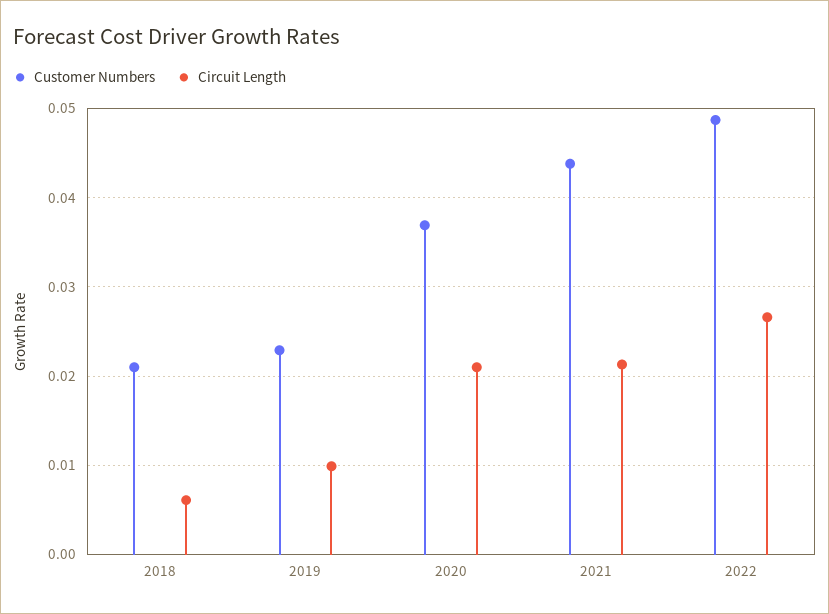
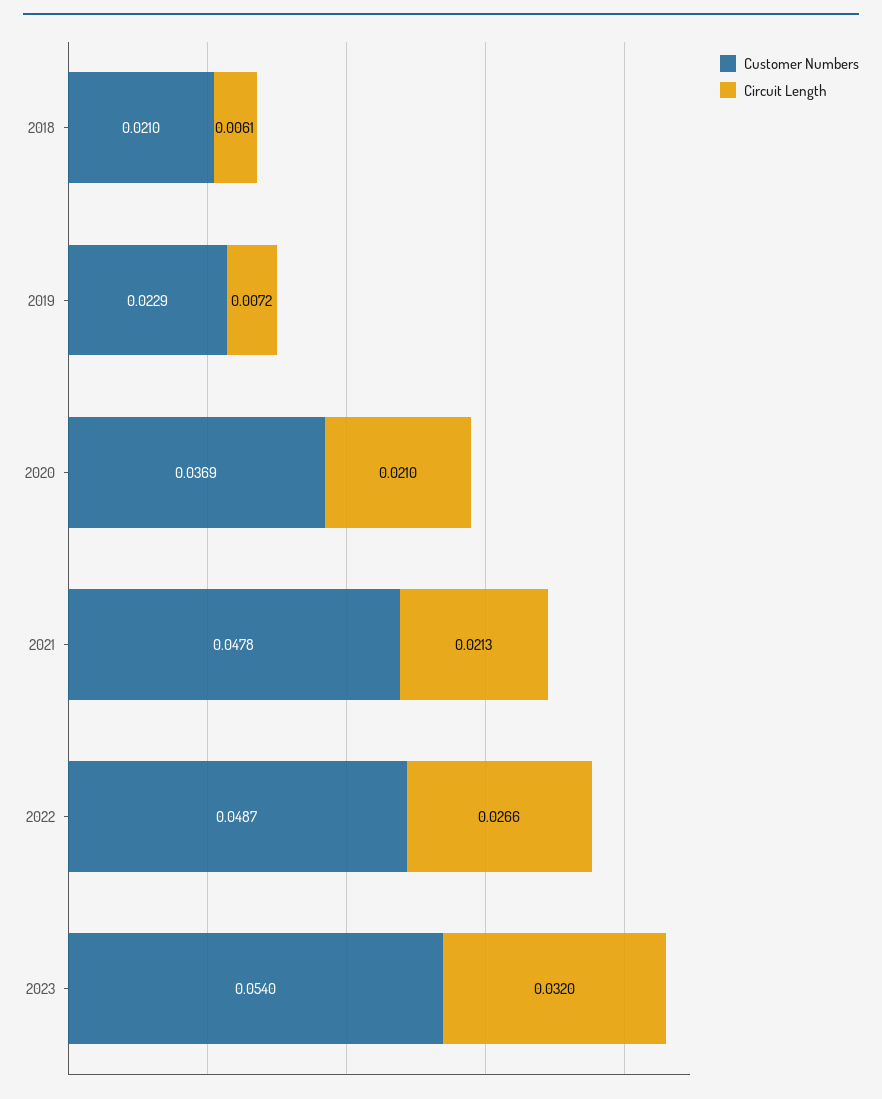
Circuit Length, 2019: 0.01 -> 0.0072
Customer Numbers, 2021: 0.044 -> 0.0478
Customer Numbers, 2023: none -> 0.054
Circuit Length, 2023: none -> 0.032

